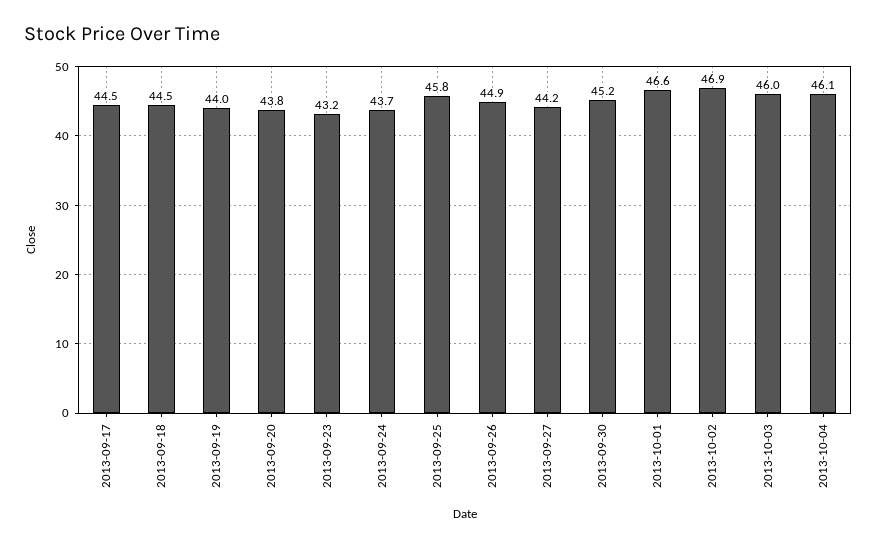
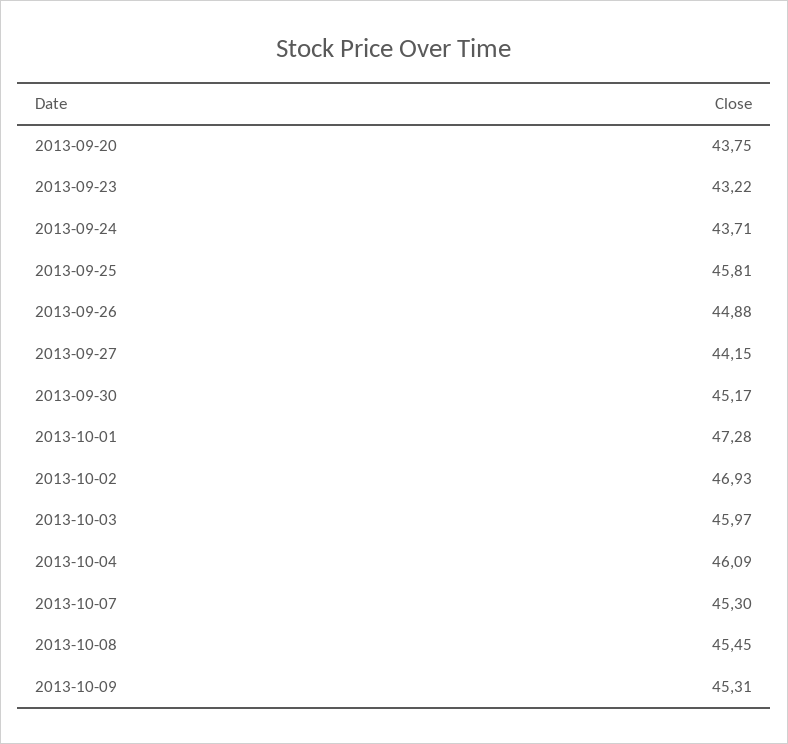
2013-09-17: 44.5 -> none
2013-09-18: 44.5 -> none
2013-09-19: 44 -> none
2013-10-01: 46.6 -> 47.28
2013-10-07: none -> 45.3
2013-10-08: none -> 45.45
2013-10-09: none -> 45.31

